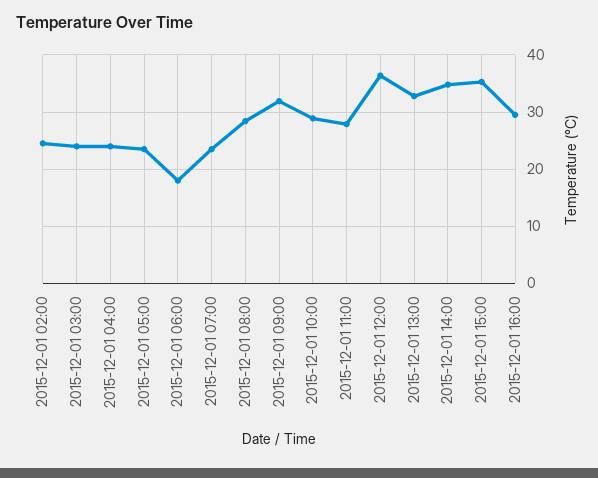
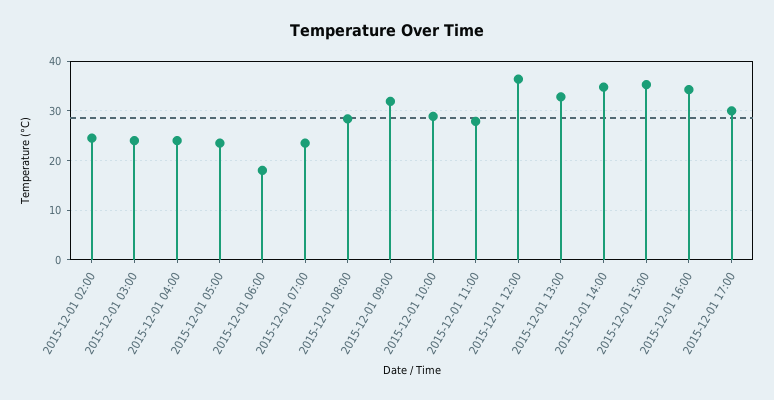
2015-12-01 16:00: 30 -> 34
2015-12-01 17:00: none -> 30

